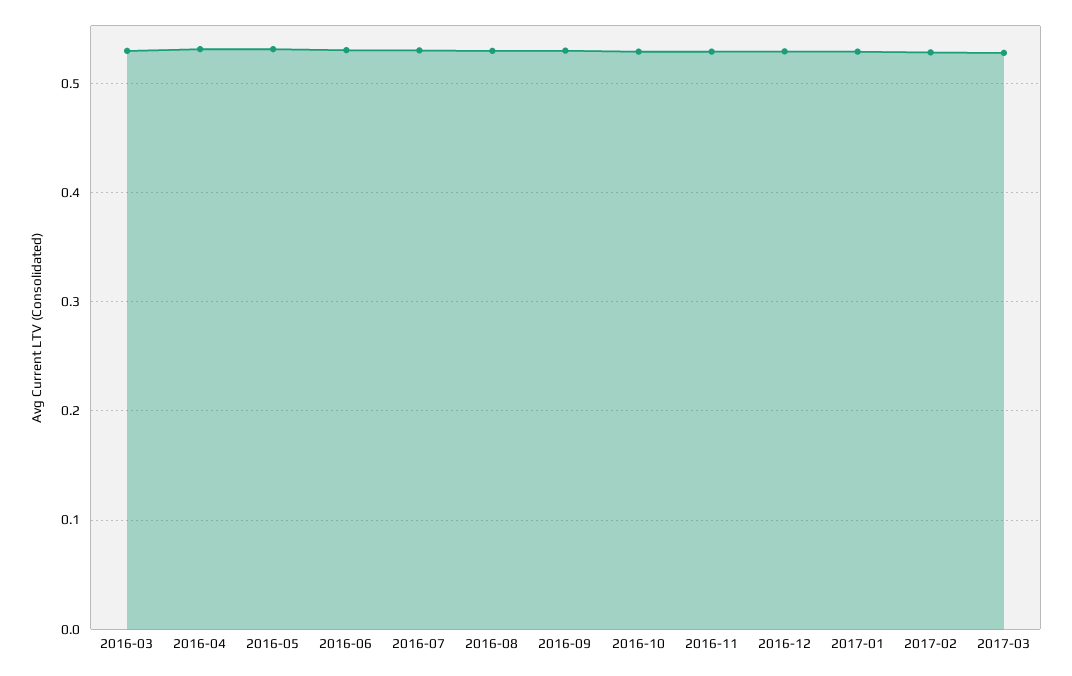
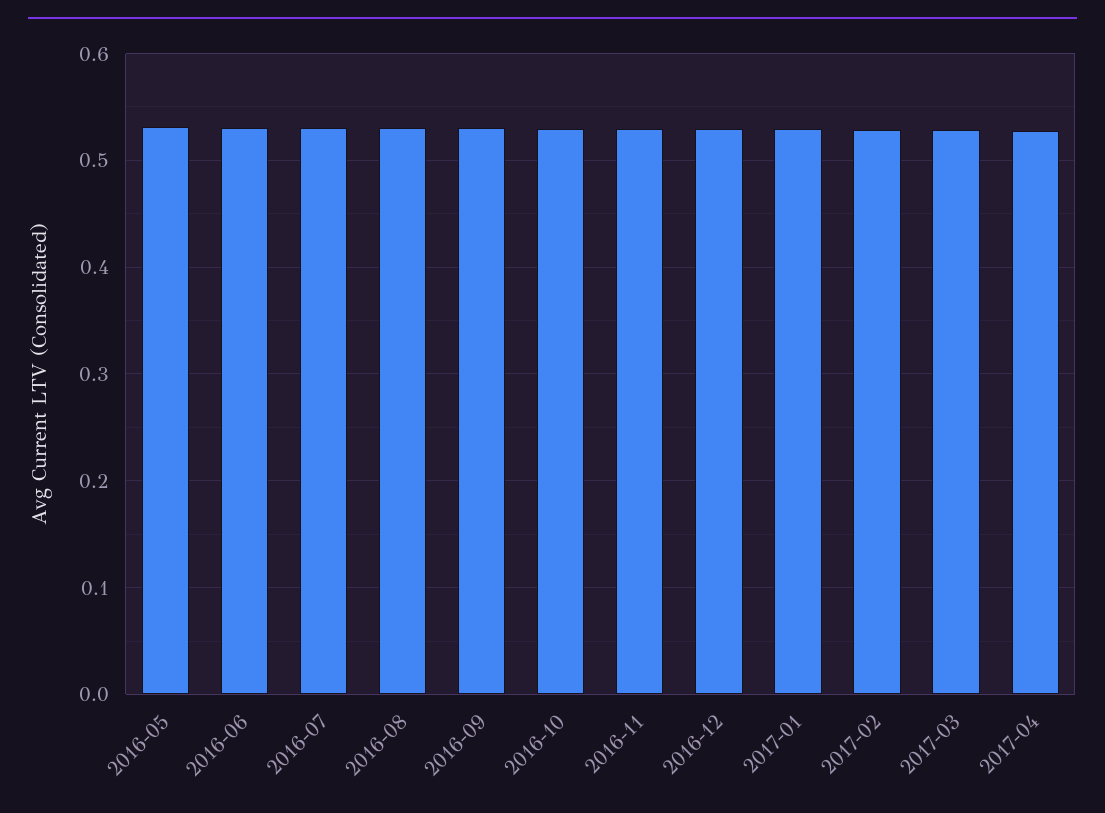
2016-03: 0.53 -> none
2016-04: 0.53 -> none
2017-04: none -> 0.53

